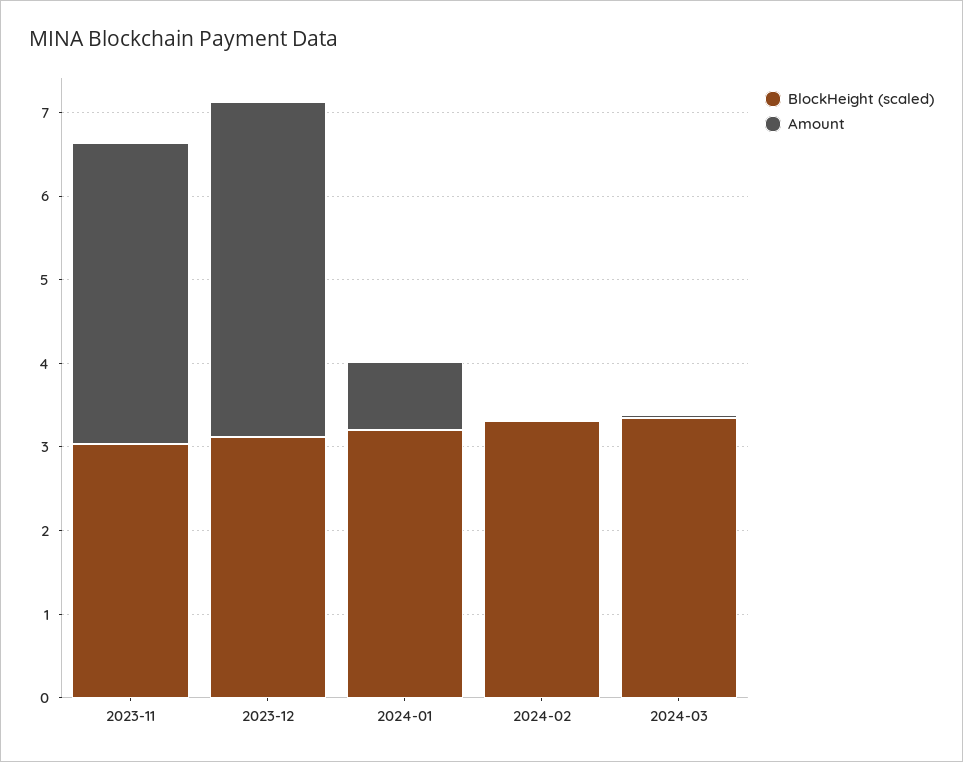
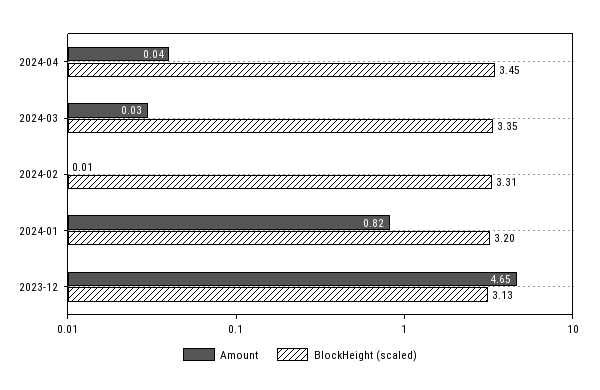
BlockHeight (scaled), 2023-11: 3 -> none
Amount, 2023-11: 3.6 -> none
Amount, 2023-12: 4 -> 4.65
Amount, 2024-04: none -> 0.04
BlockHeight (scaled), 2024-04: none -> 3.45

